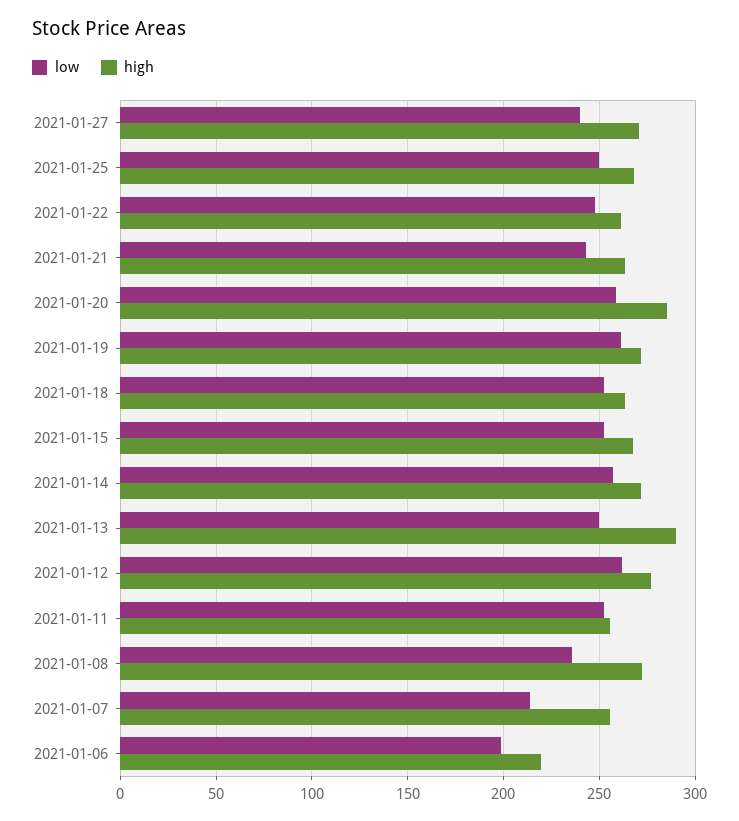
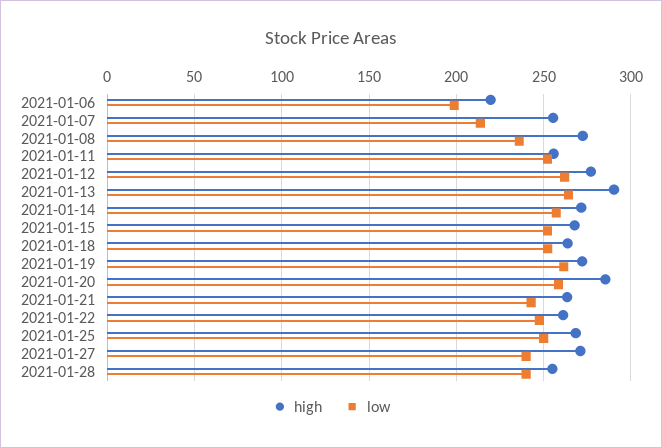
low, 2021-01-13: 250 -> 265
high, 2021-01-28: none -> 255
low, 2021-01-28: none -> 240

